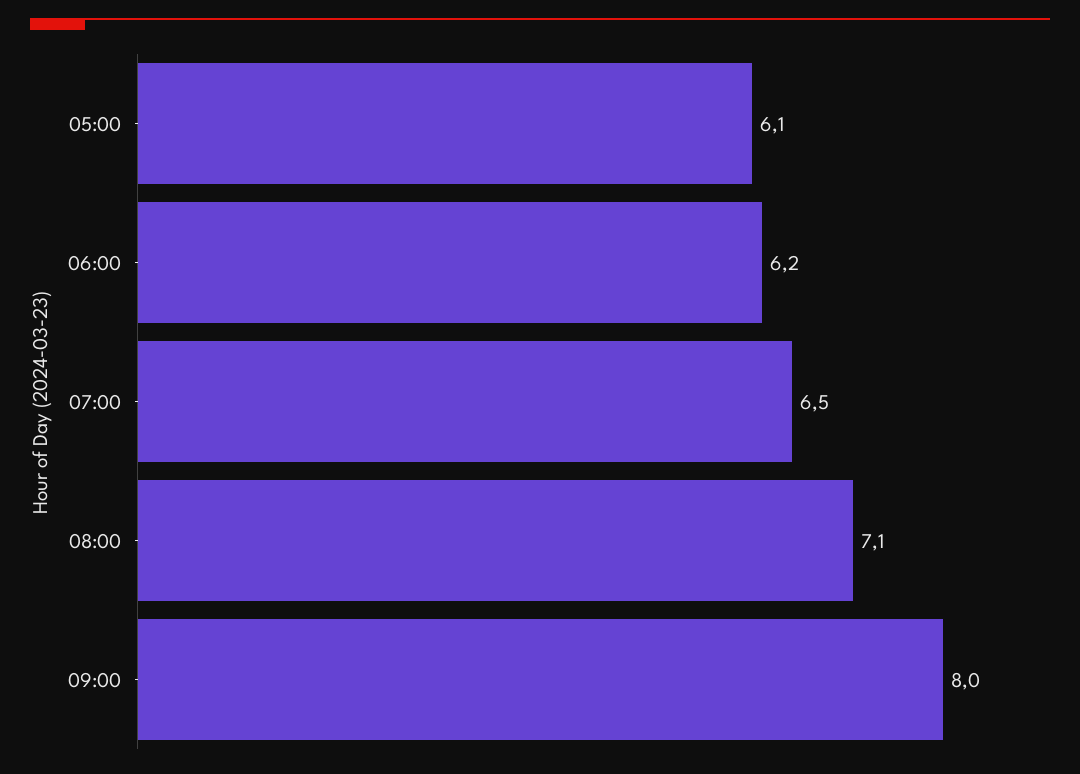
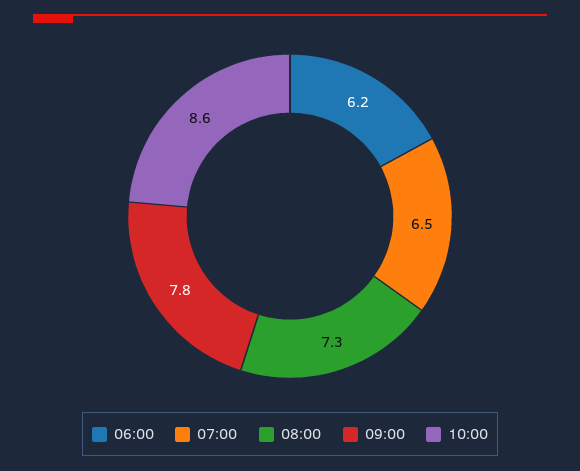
05:00: 6.1 -> none
08:00: 7.1 -> 7.3
09:00: 8 -> 7.8
10:00: none -> 8.6

